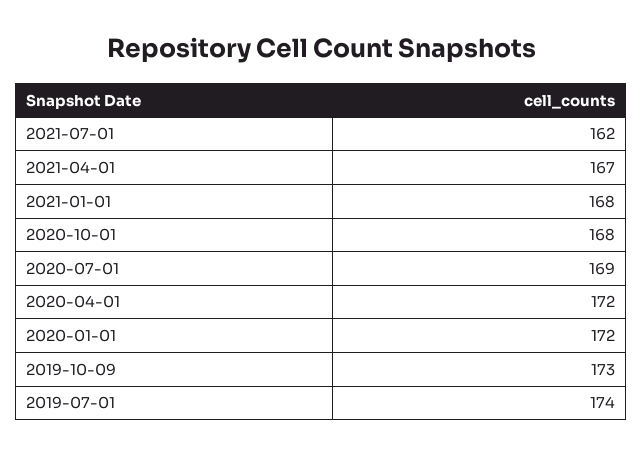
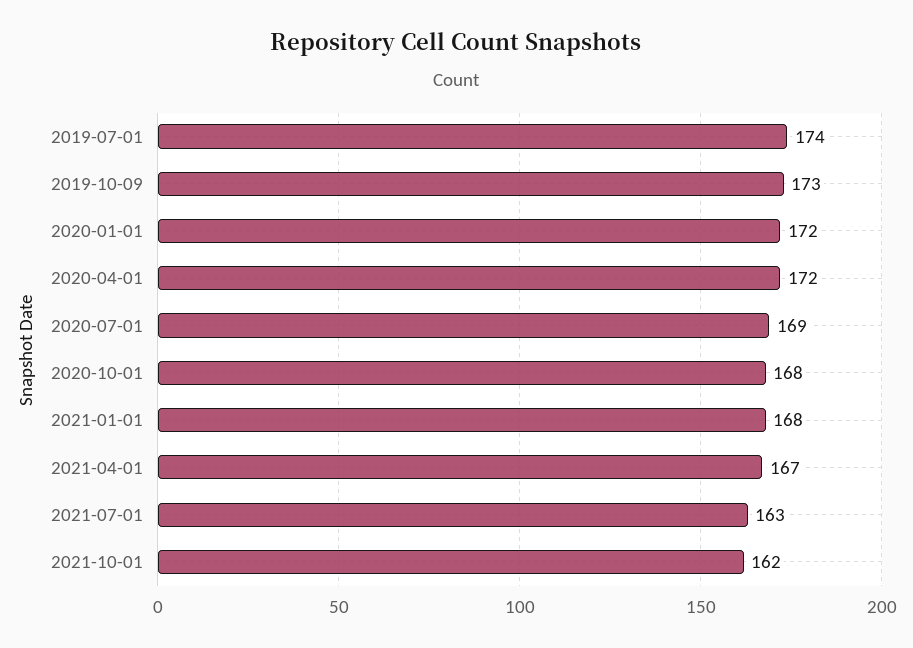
2021-07-01: 162 -> 163
2021-10-01: none -> 162

